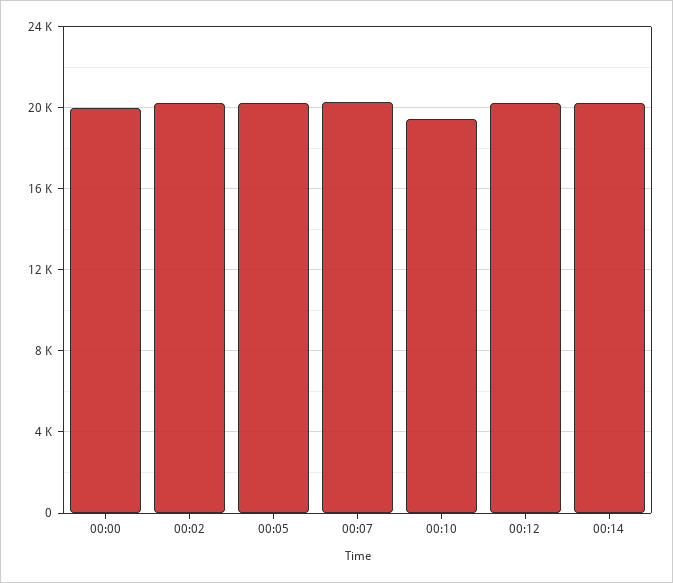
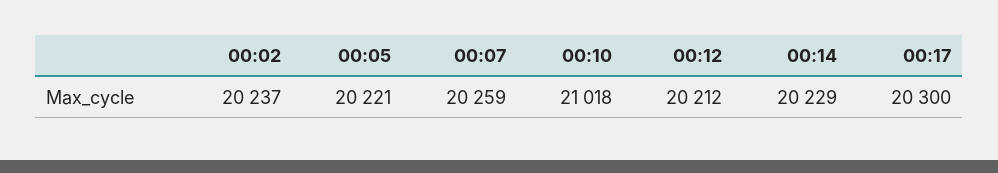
00:00: 20000 -> none
00:10: 19500 -> 21018
00:17: none -> 20300

